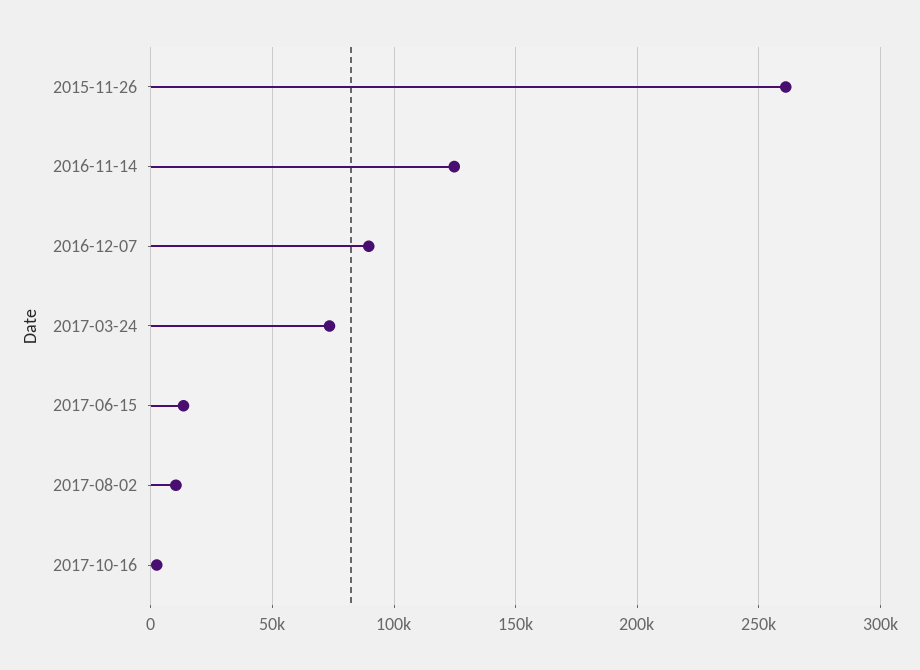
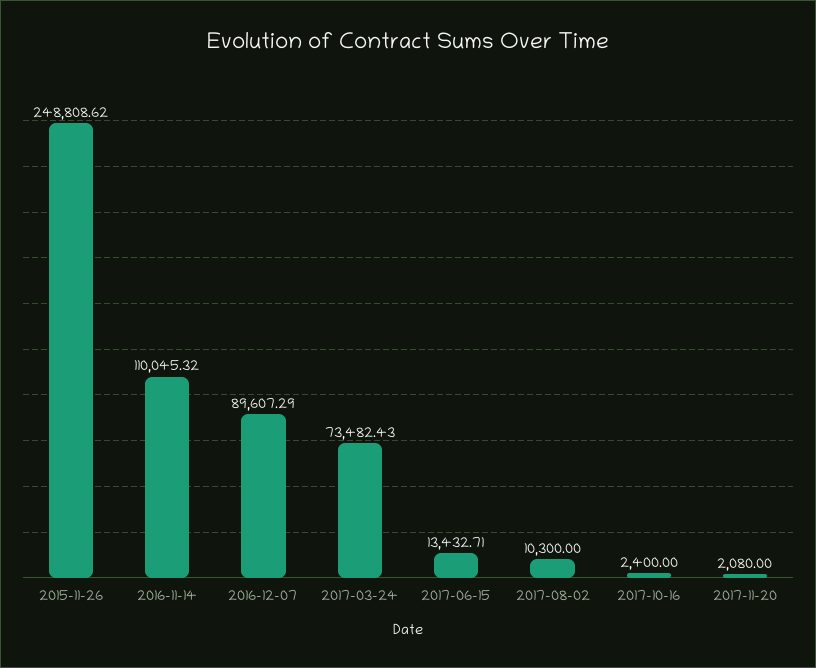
2015-11-26: 260000 -> 248808.62
2016-11-14: 125000 -> 110045.32
2017-11-20: none -> 2080

